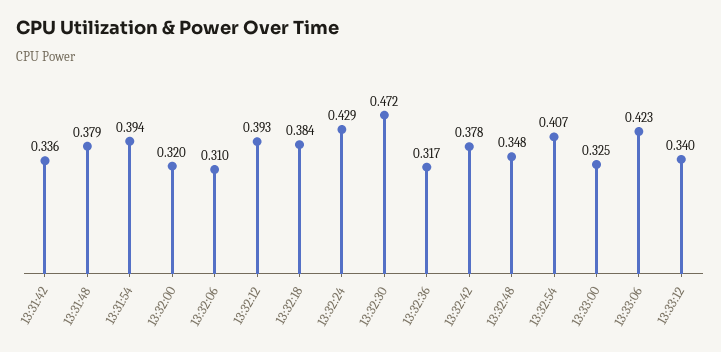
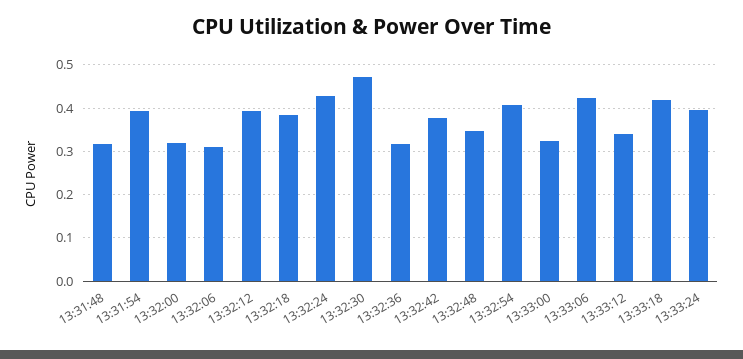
13:31:42: 0.336 -> none
13:31:48: 0.379 -> 0.32
13:33:18: none -> 0.42
13:33:24: none -> 0.4

